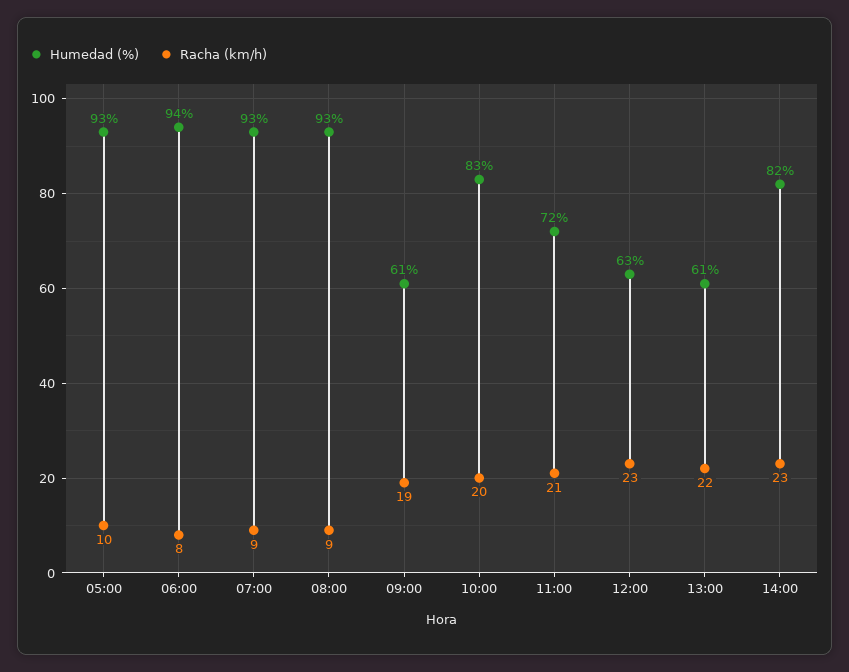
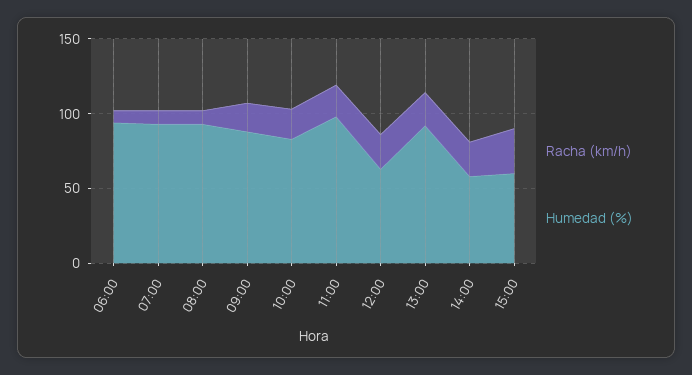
Humedad (%), 05:00: 93 -> none
Racha (km/h), 05:00: 10 -> none
Humedad (%), 09:00: 61 -> 90
Humedad (%), 11:00: 72 -> 100
Humedad (%), 13:00: 61 -> 90
Humedad (%), 14:00: 82 -> 60
Racha (km/h), 15:00: none -> 30
Humedad (%), 15:00: none -> 60

